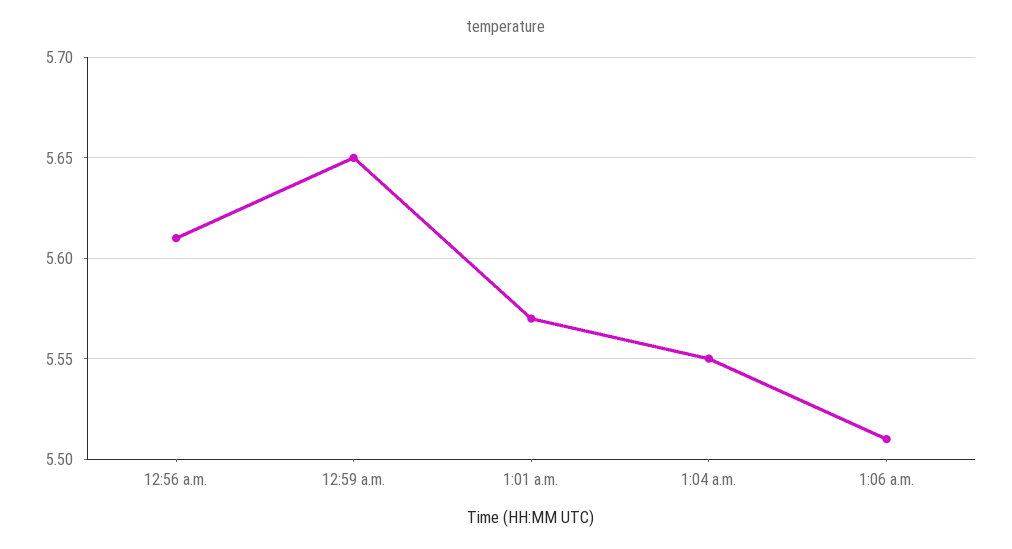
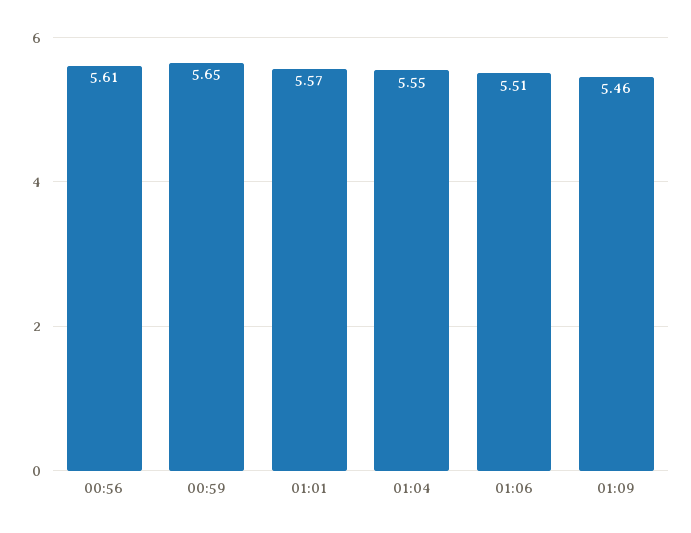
01:09: none -> 5.46

